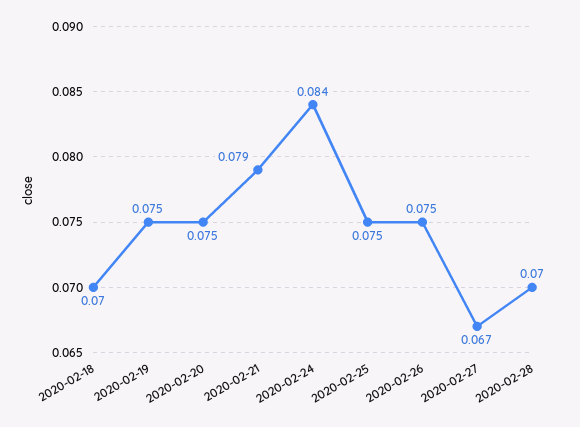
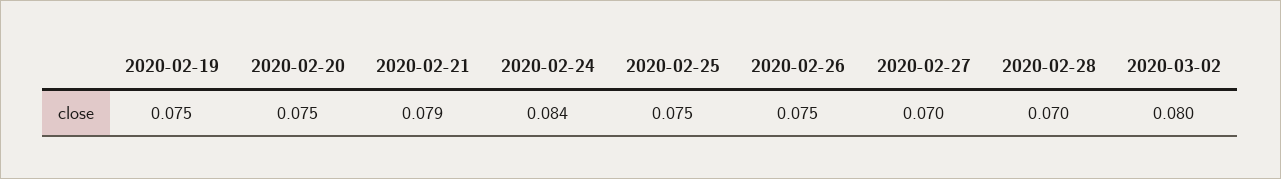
2020-02-18: 0.07 -> none
2020-02-27: 0.067 -> 0.07
2020-03-02: none -> 0.08

